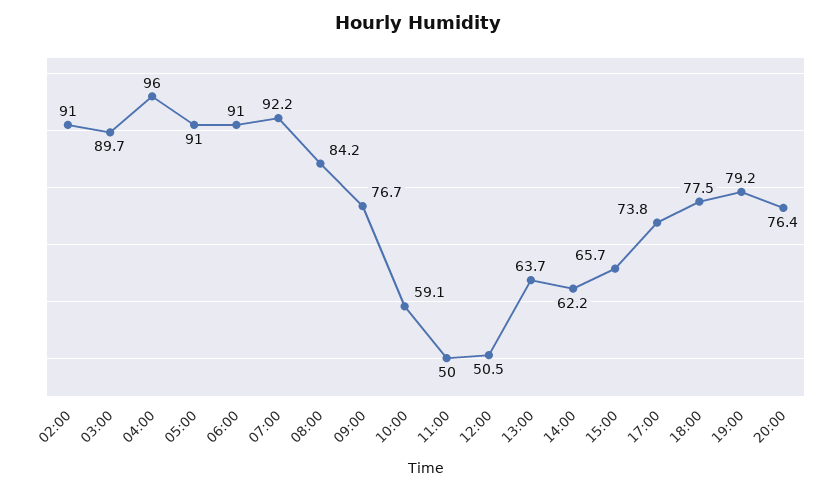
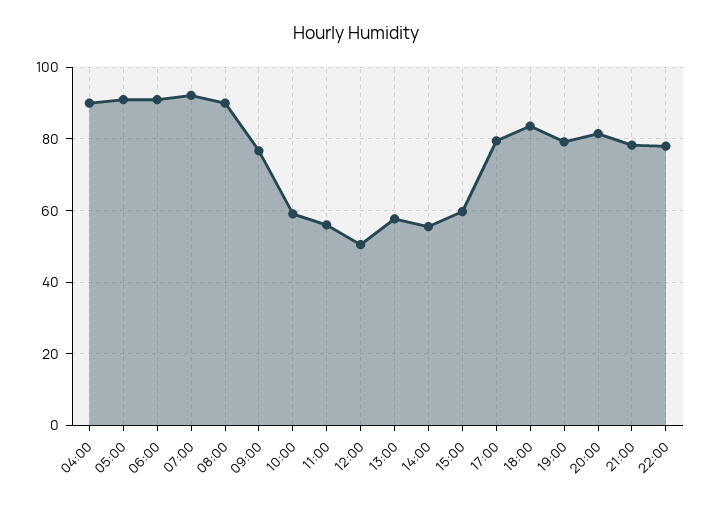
02:00: 91 -> none
03:00: 89.7 -> none
04:00: 96 -> 90
08:00: 84.2 -> 90
11:00: 50 -> 56
13:00: 63.7 -> 58
14:00: 62.2 -> 56
15:00: 65.7 -> 60
17:00: 73.8 -> 80
18:00: 77.5 -> 84
20:00: 76.4 -> 82
21:00: none -> 78
22:00: none -> 78

